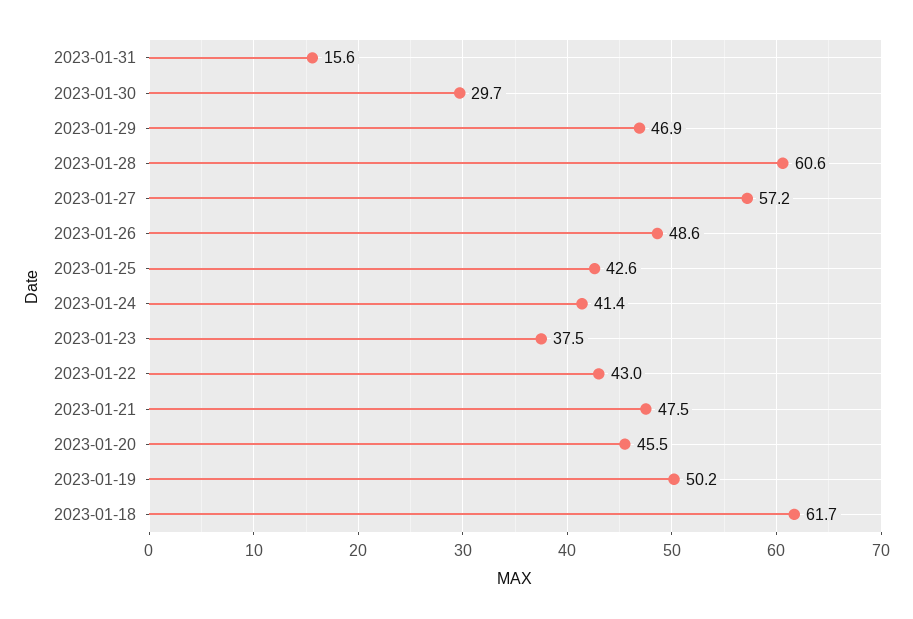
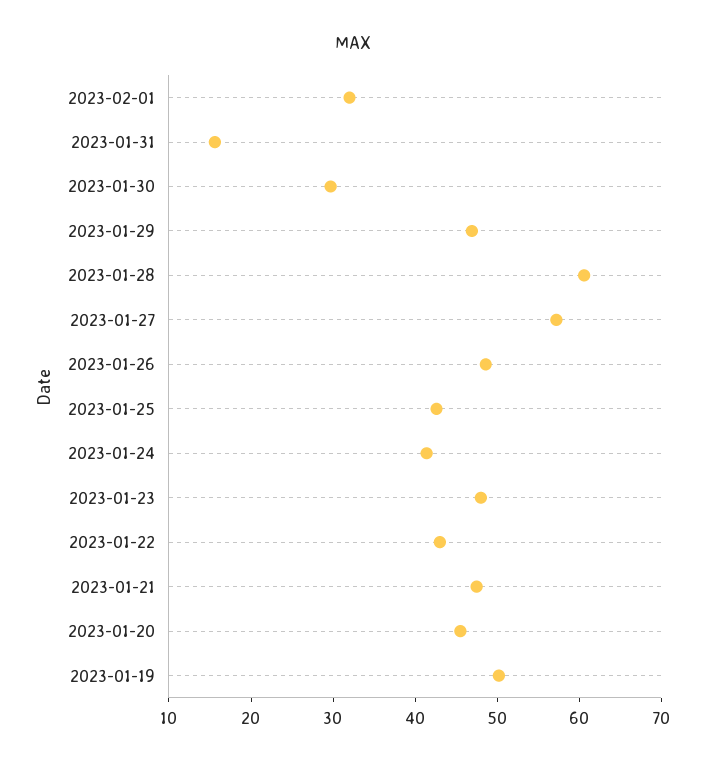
2023-01-23: 37.5 -> 48
2023-01-18: 61.7 -> none
2023-02-01: none -> 32

